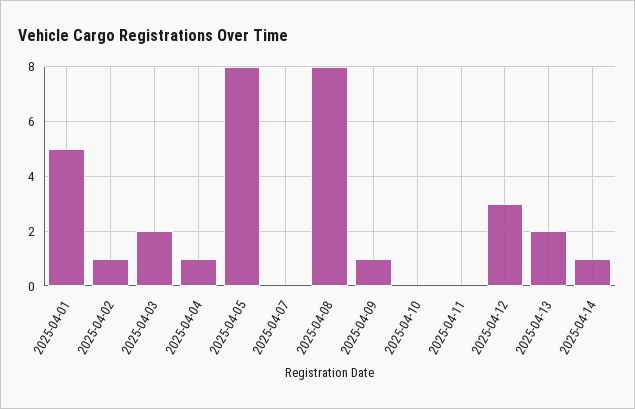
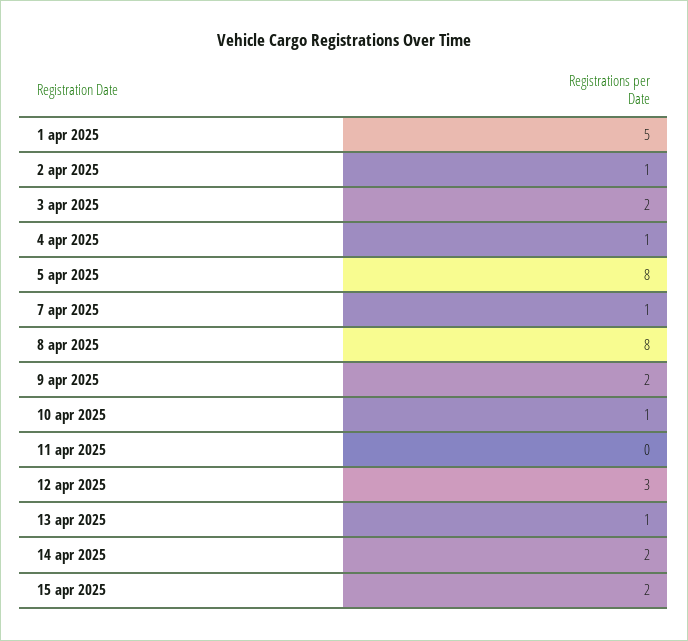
2025-04-07: 0 -> 1
2025-04-09: 1 -> 2
2025-04-10: 0 -> 1
2025-04-13: 2 -> 1
2025-04-14: 1 -> 2
15 apr 2025: none -> 2

